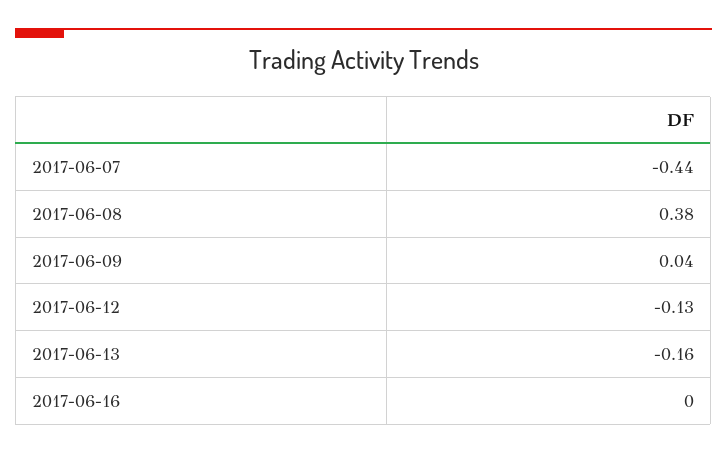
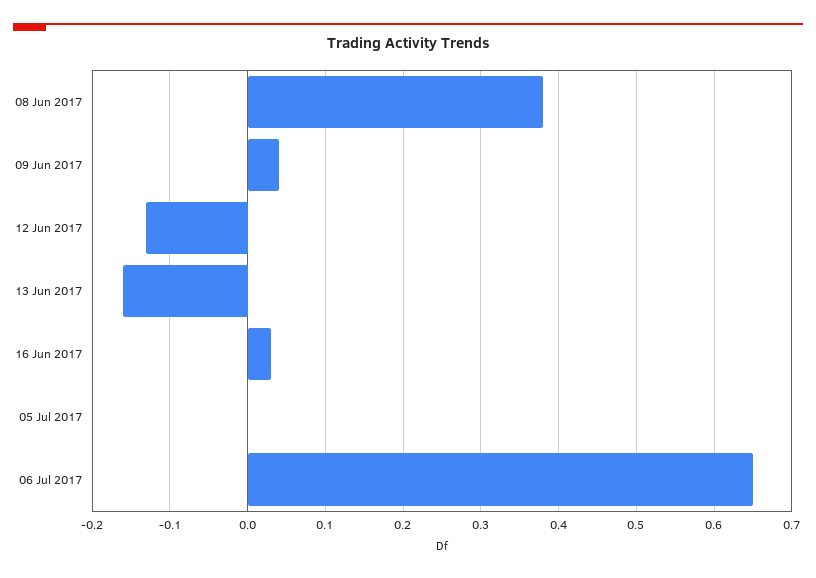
2017-06-07: -0.44 -> none
2017-06-16: 0 -> 0.03
05 Jul 2017: none -> 0
06 Jul 2017: none -> 0.65

